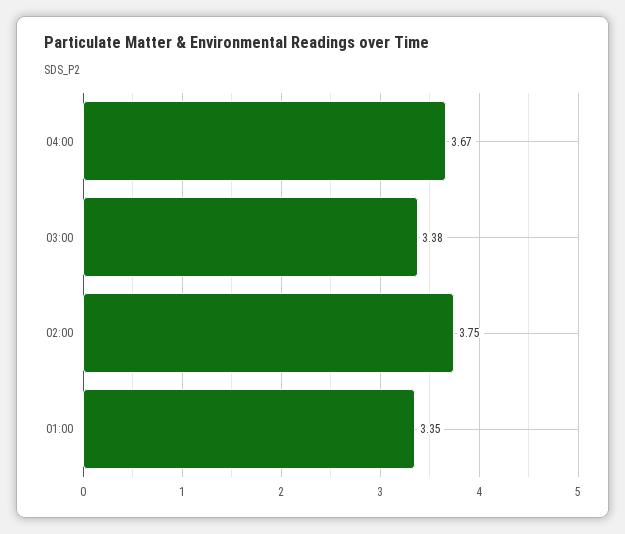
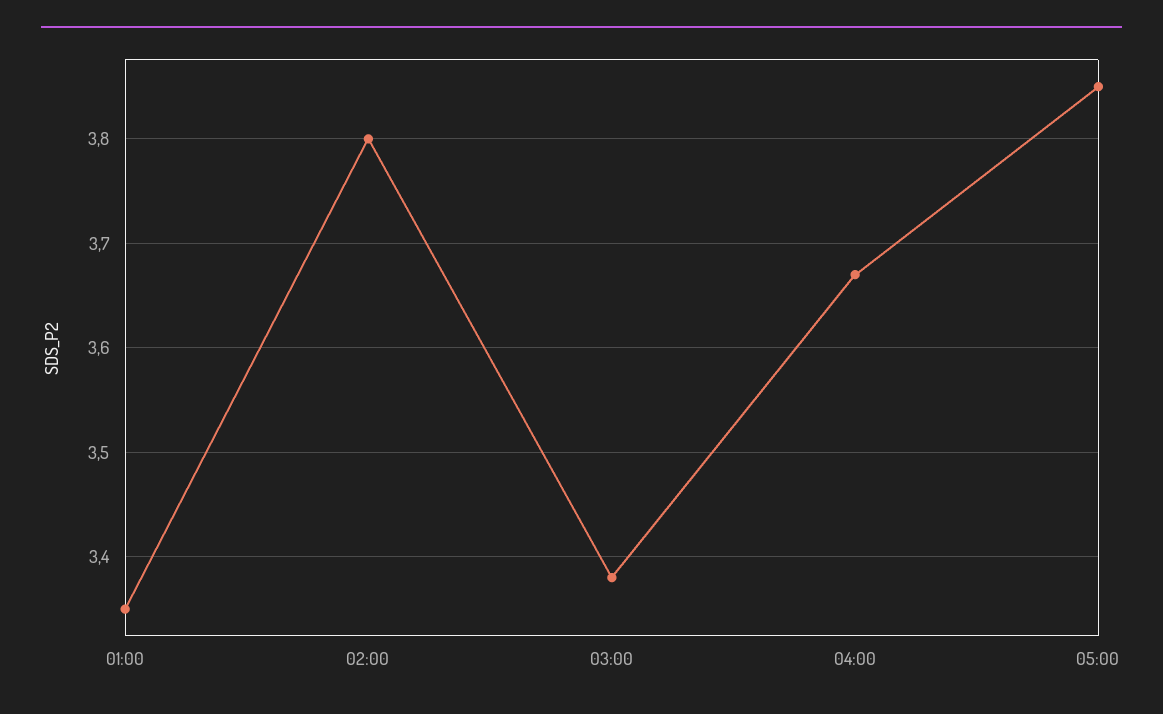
02:00: 3.75 -> 3.8
05:00: none -> 3.85

